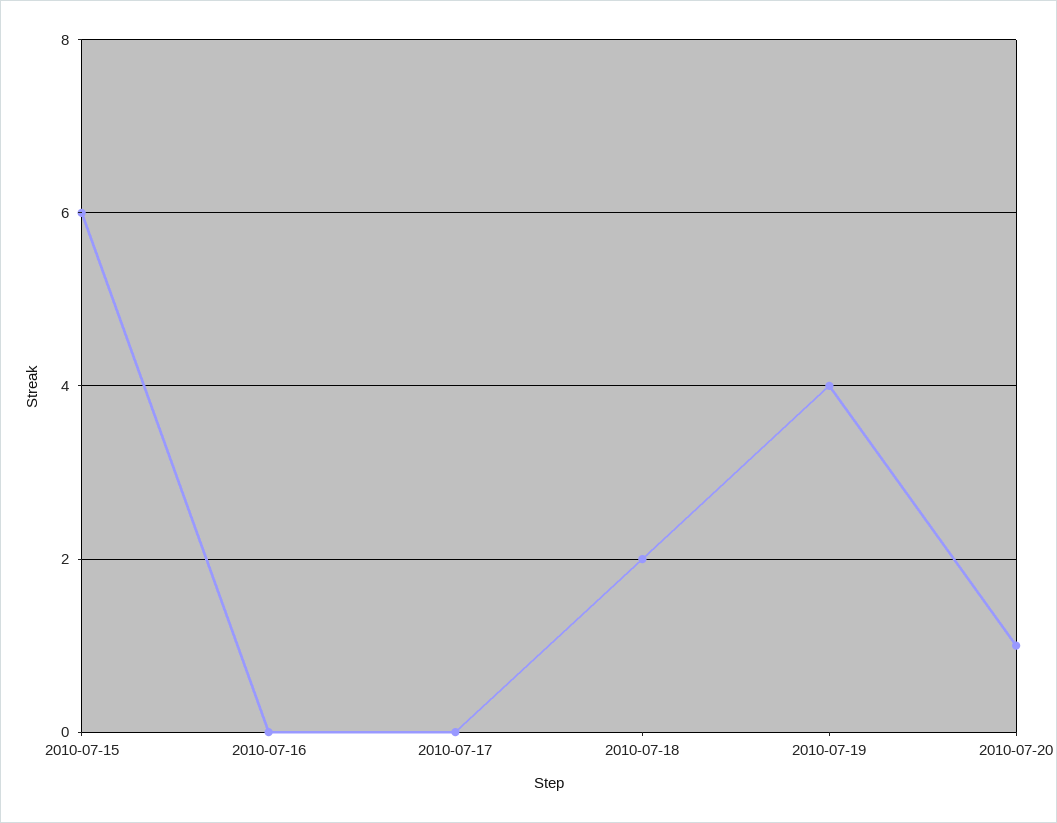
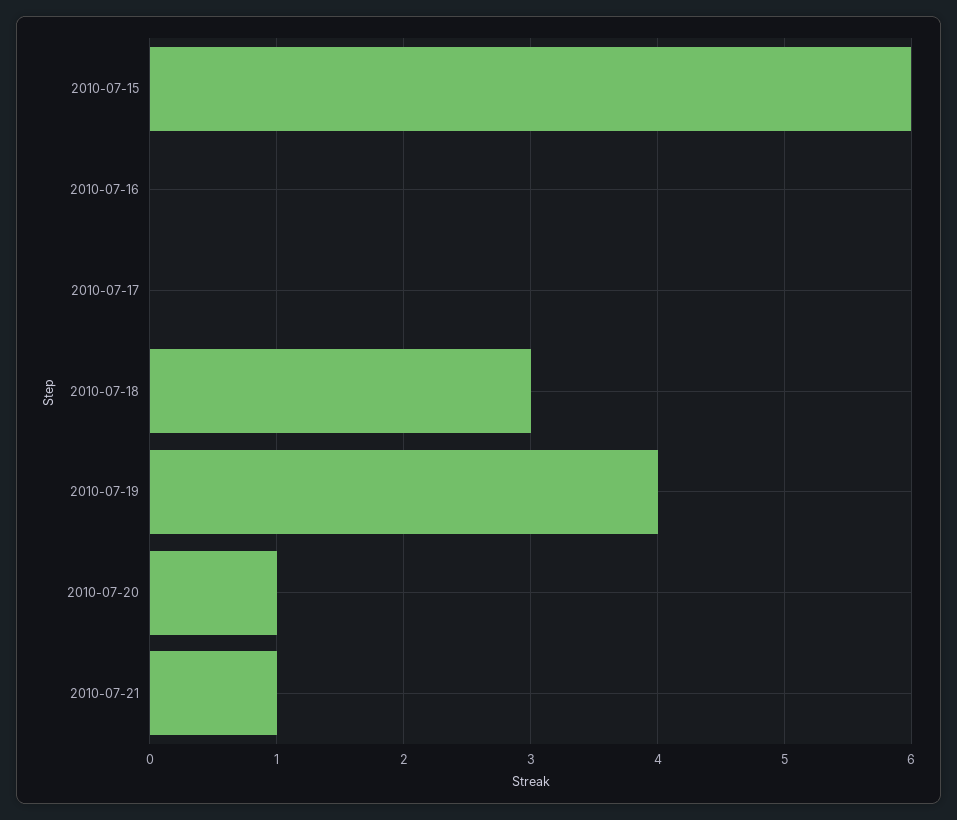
2010-07-18: 2 -> 3
2010-07-21: none -> 1

